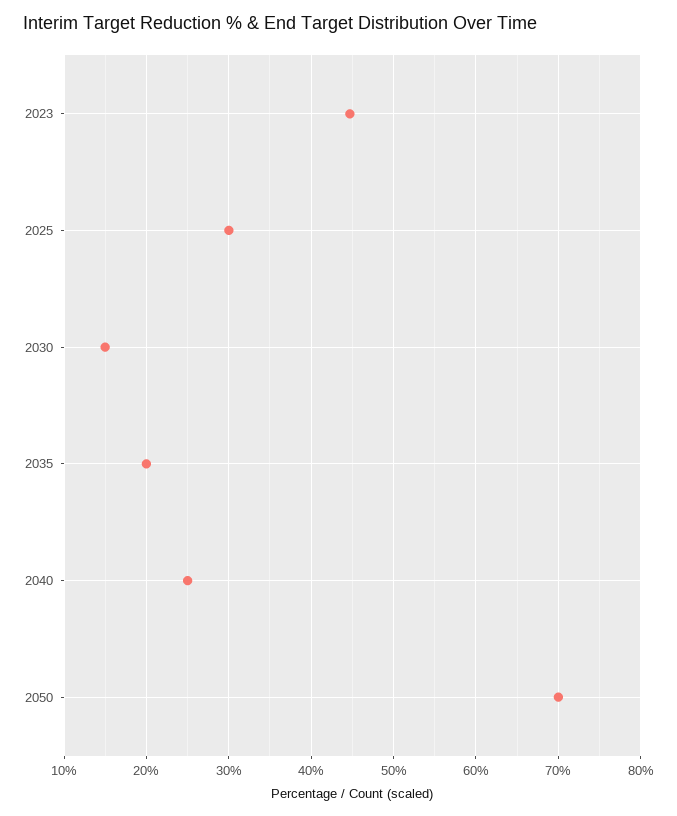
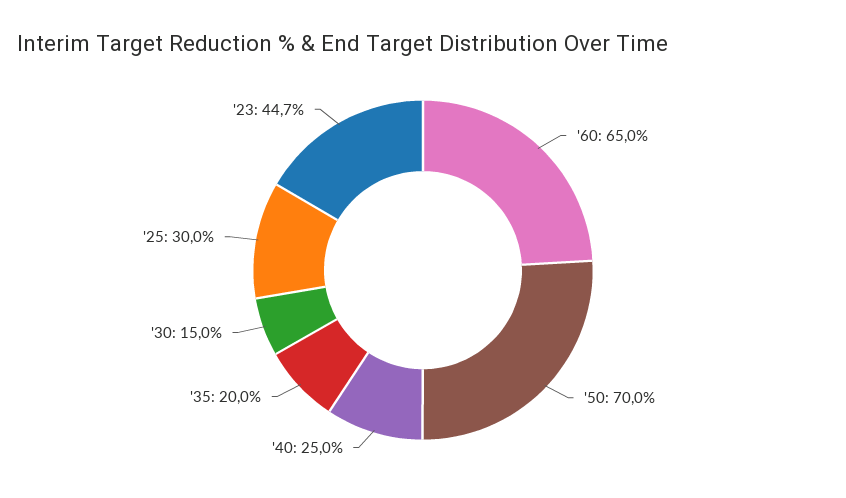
'60: none -> 65

